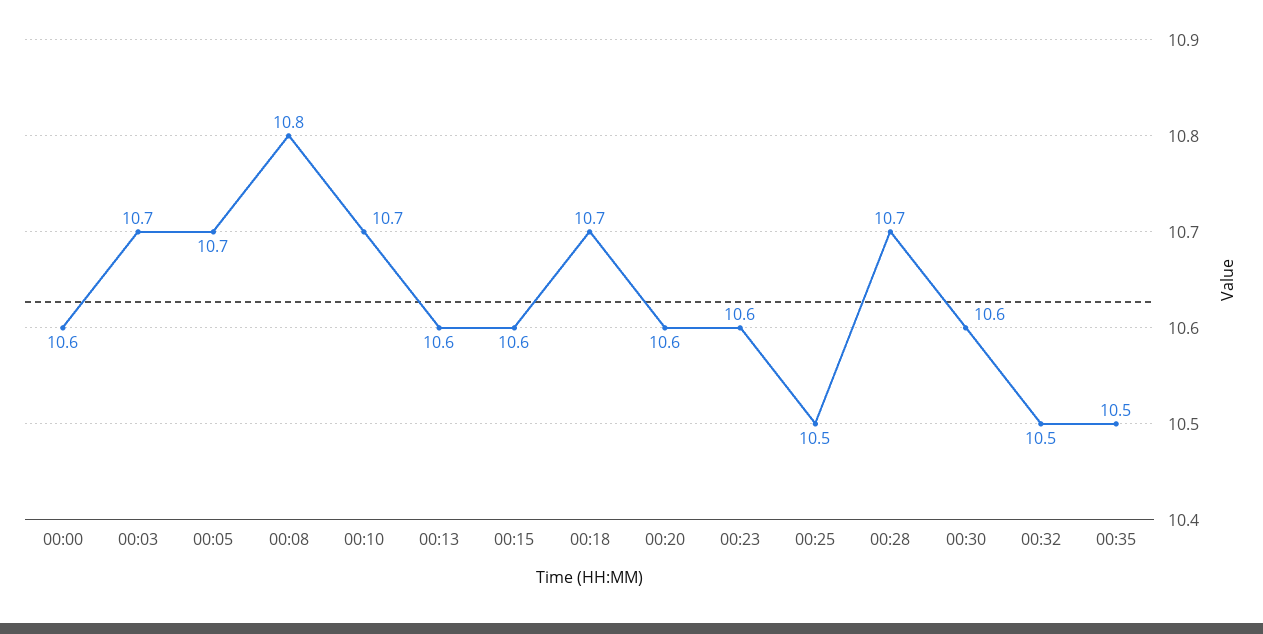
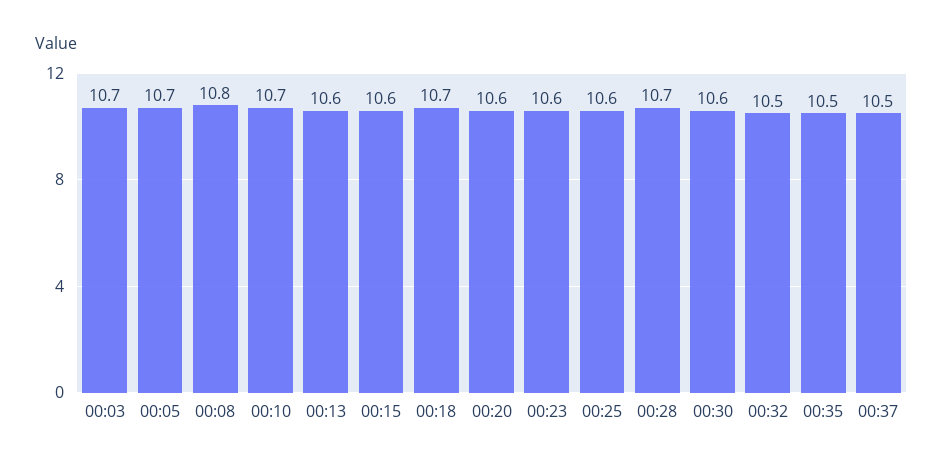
00:00: 10.6 -> none
00:25: 10.5 -> 10.6
00:37: none -> 10.5

